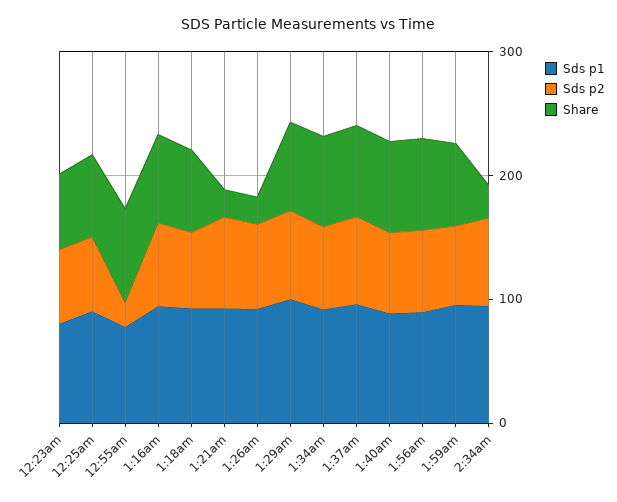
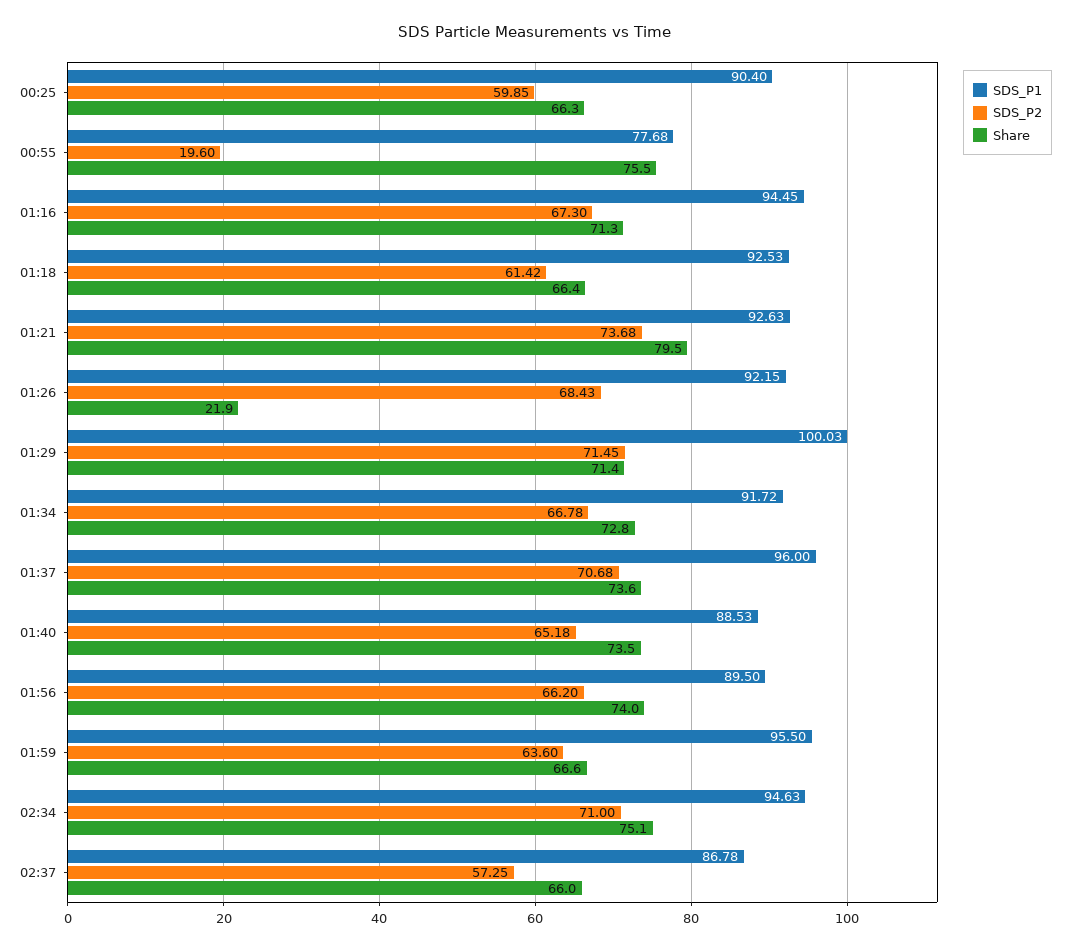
Sds p1, 12:23am: 80 -> none
Sds p2, 12:23am: 60 -> none
Share, 12:23am: 60 -> none
Share, 1:21am: 20 -> 79.5
Share, 2:34am: 20 -> 75.1
Sds p1, 02:37: none -> 86.78
Sds p2, 02:37: none -> 57.25
Share, 02:37: none -> 66

